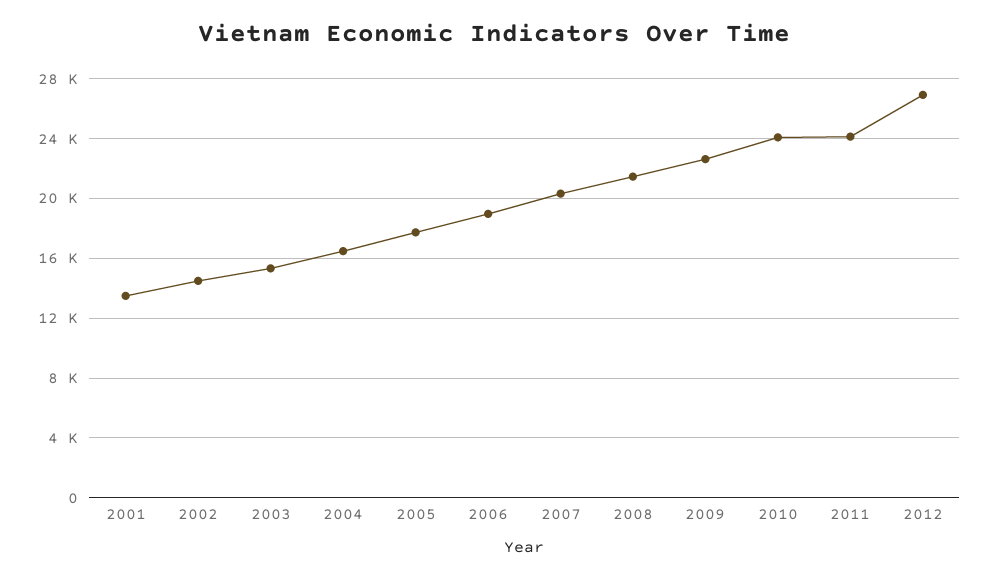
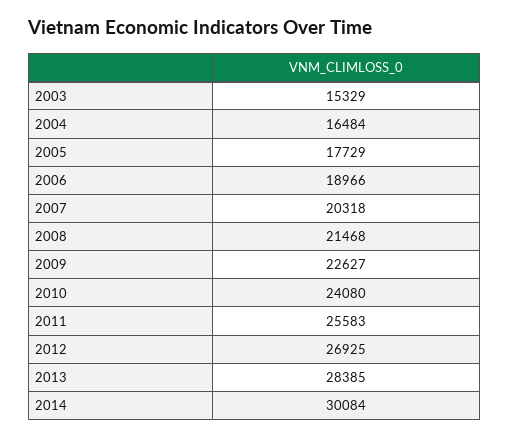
2001: 13500 -> none
2002: 14500 -> none
2011: 24000 -> 25583
2013: none -> 28385
2014: none -> 30084

